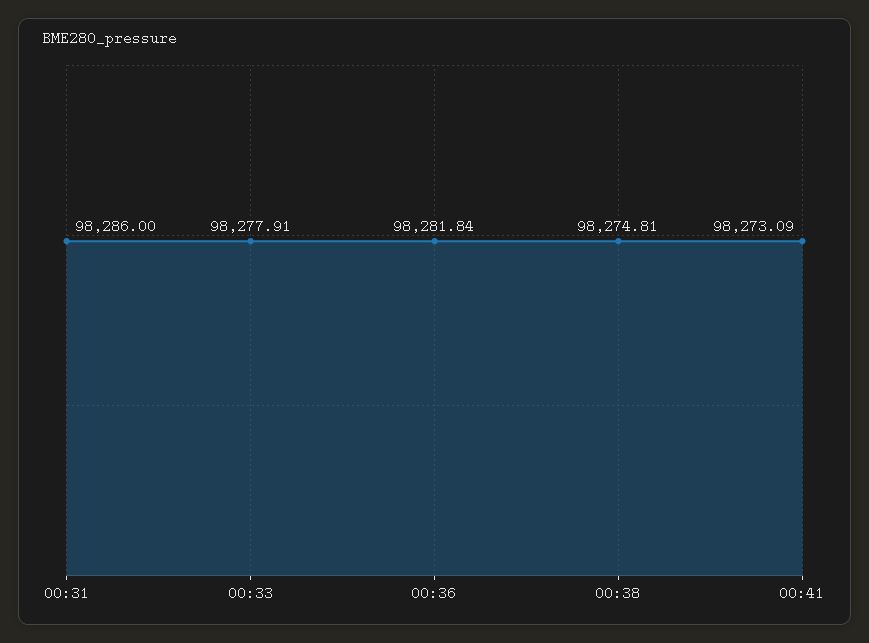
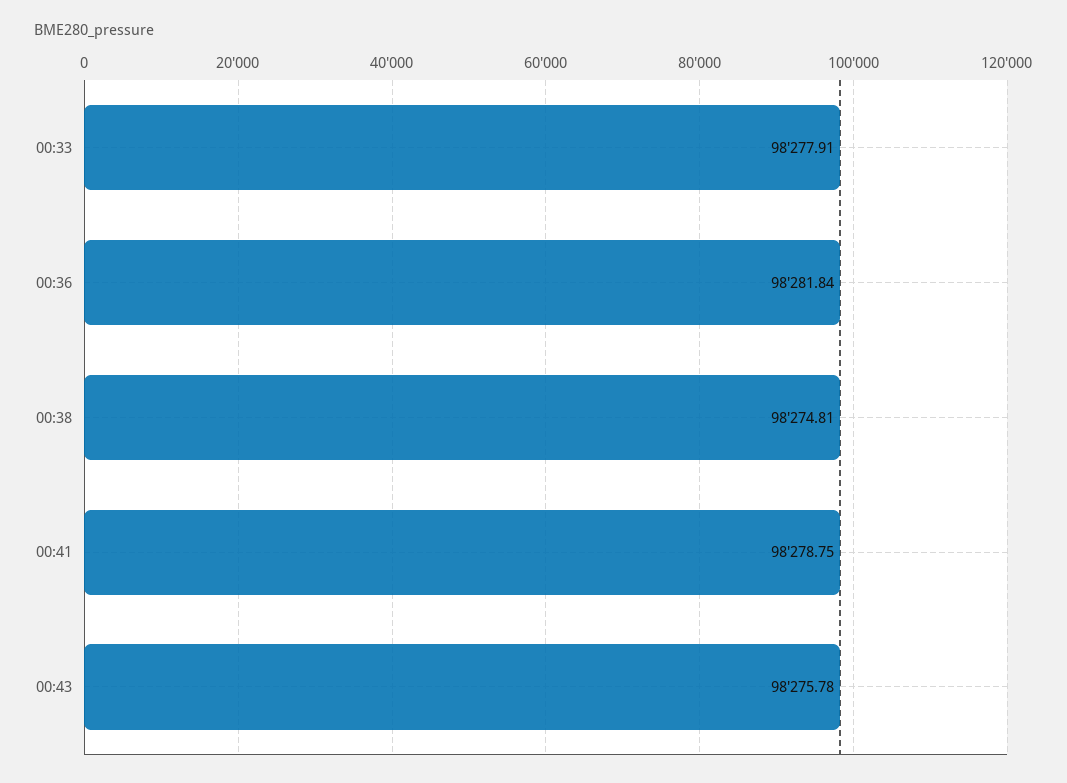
00:31: 98286 -> none
00:41: 98273.09 -> 98278.75
00:43: none -> 98275.78

